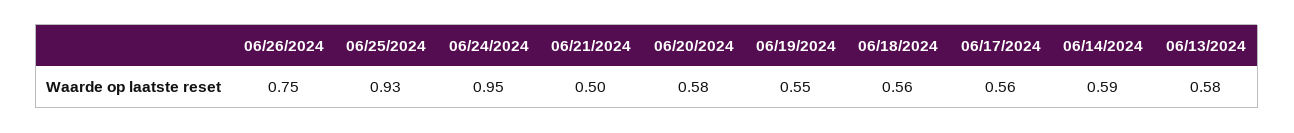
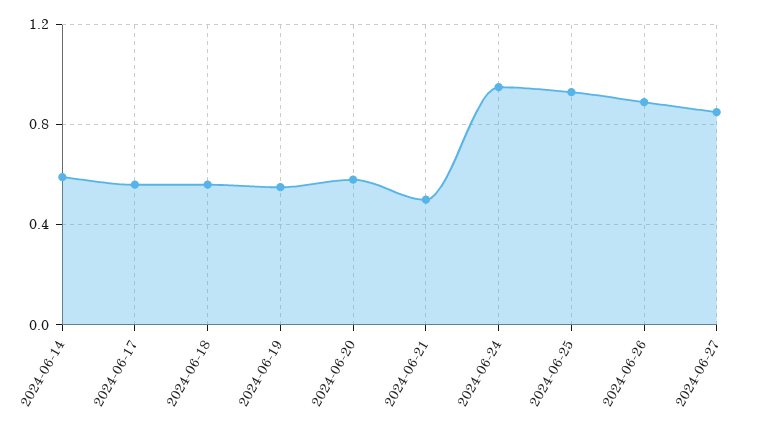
06/26/2024: 0.75 -> 0.9
06/13/2024: 0.58 -> none
2024-06-27: none -> 0.85

